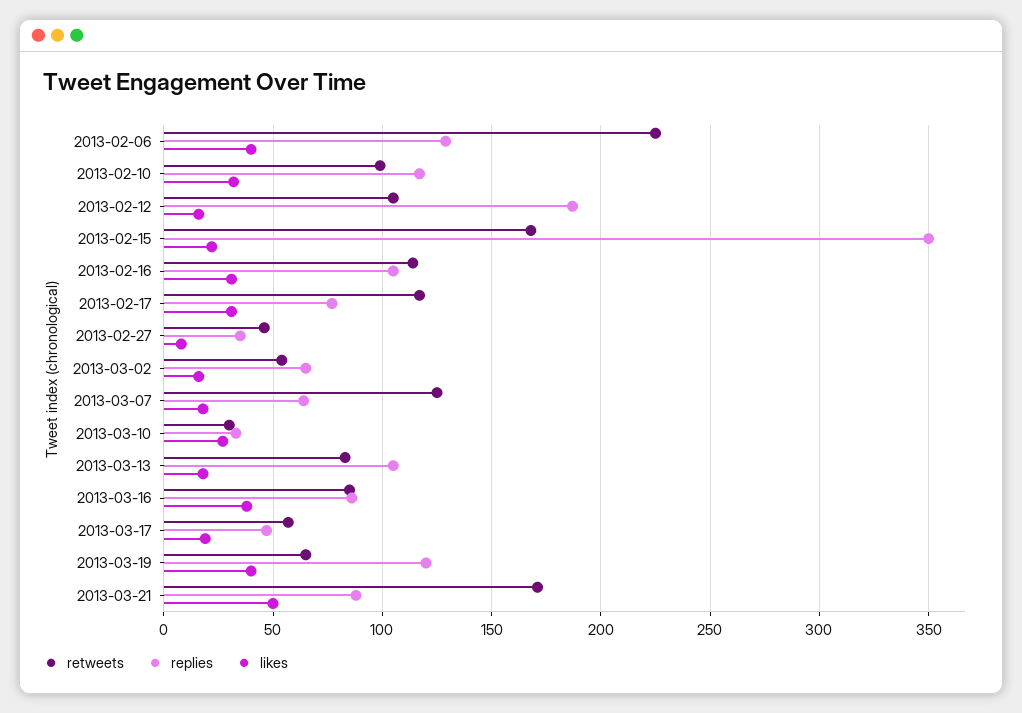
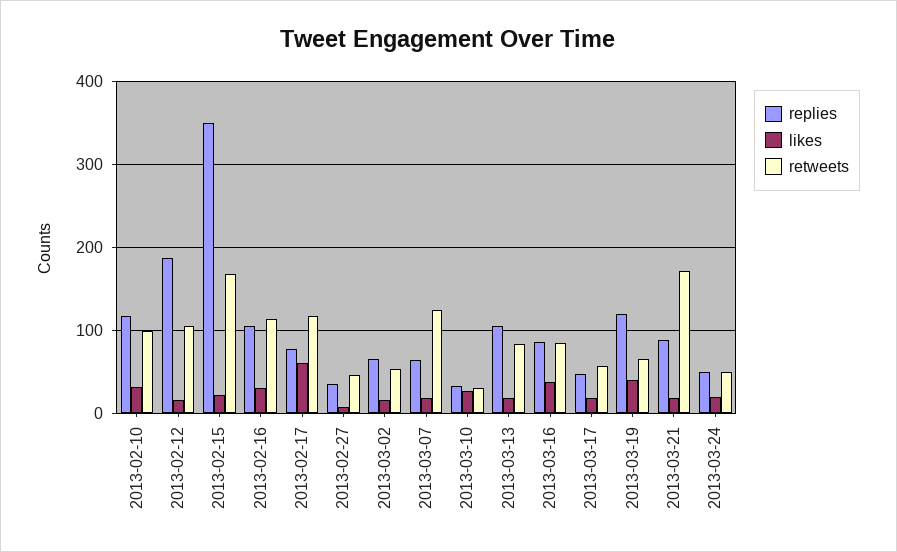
retweets, 2013-02-06: 225 -> none
replies, 2013-02-06: 130 -> none
likes, 2013-02-06: 40 -> none
likes, 2013-02-17: 30 -> 60
likes, 2013-03-21: 50 -> 20
replies, 2013-03-24: none -> 50
likes, 2013-03-24: none -> 20
retweets, 2013-03-24: none -> 50

